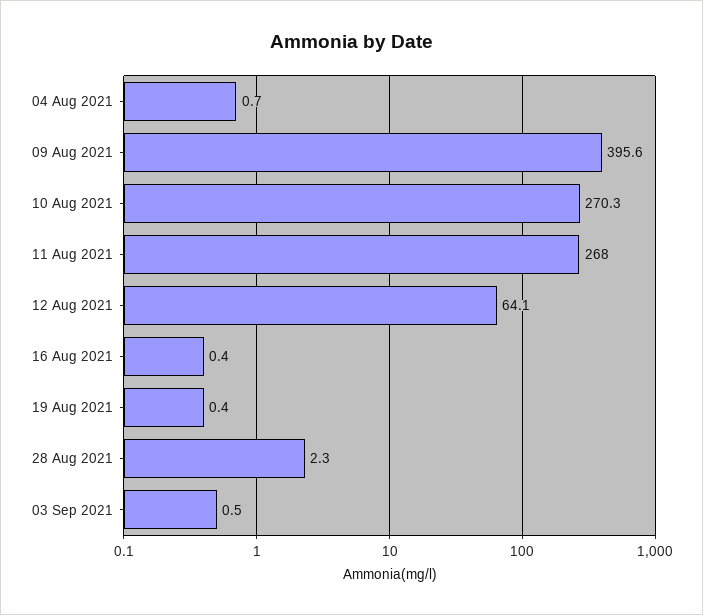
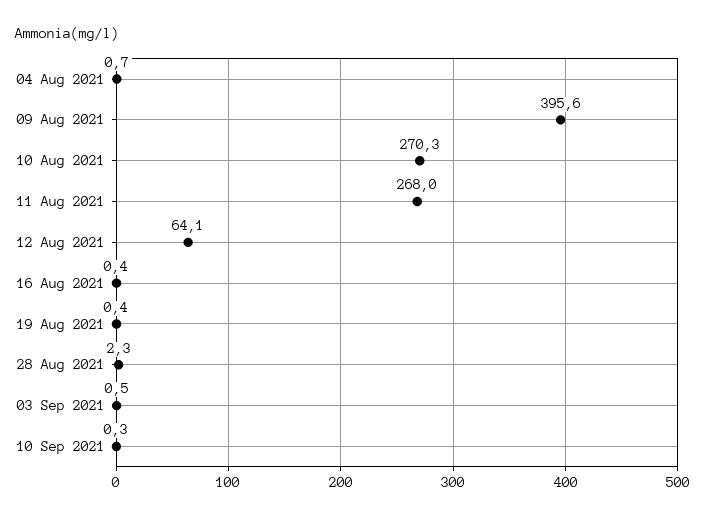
10 Sep 2021: none -> 0.3

